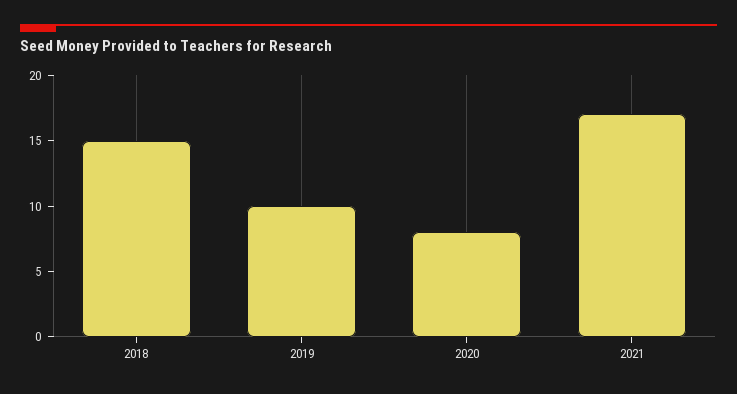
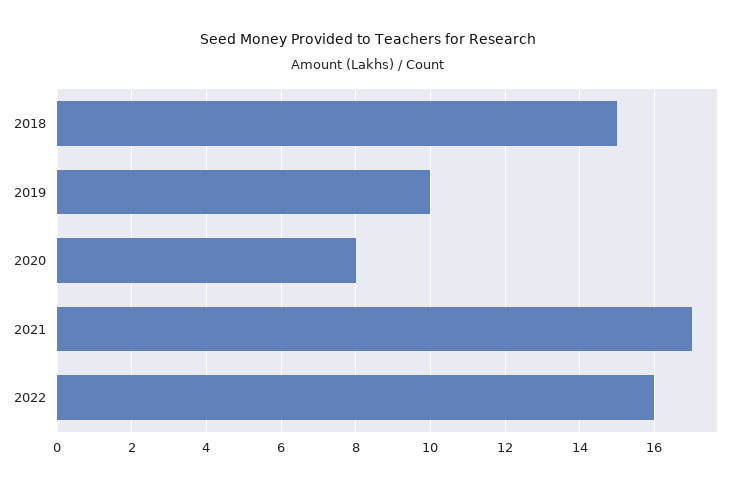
2022: none -> 16

